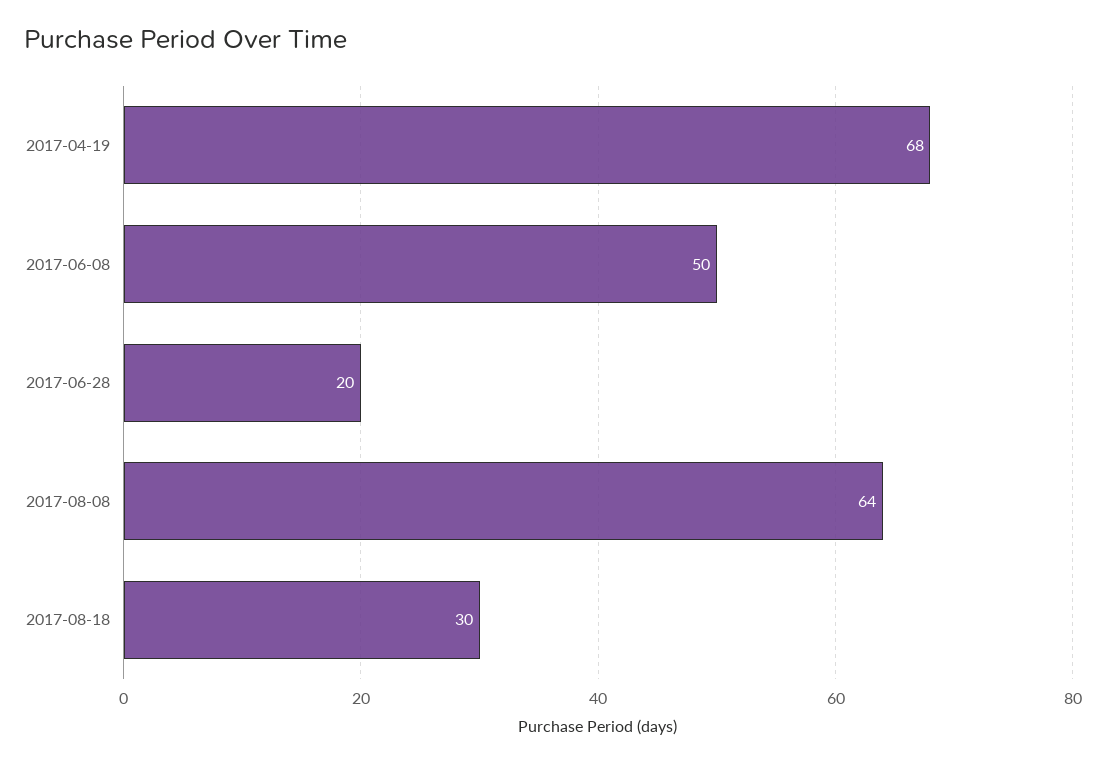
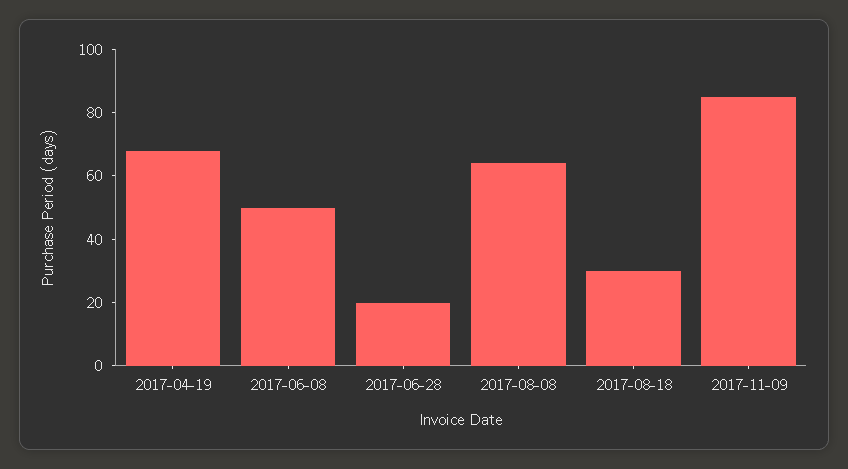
2017-11-09: none -> 85

